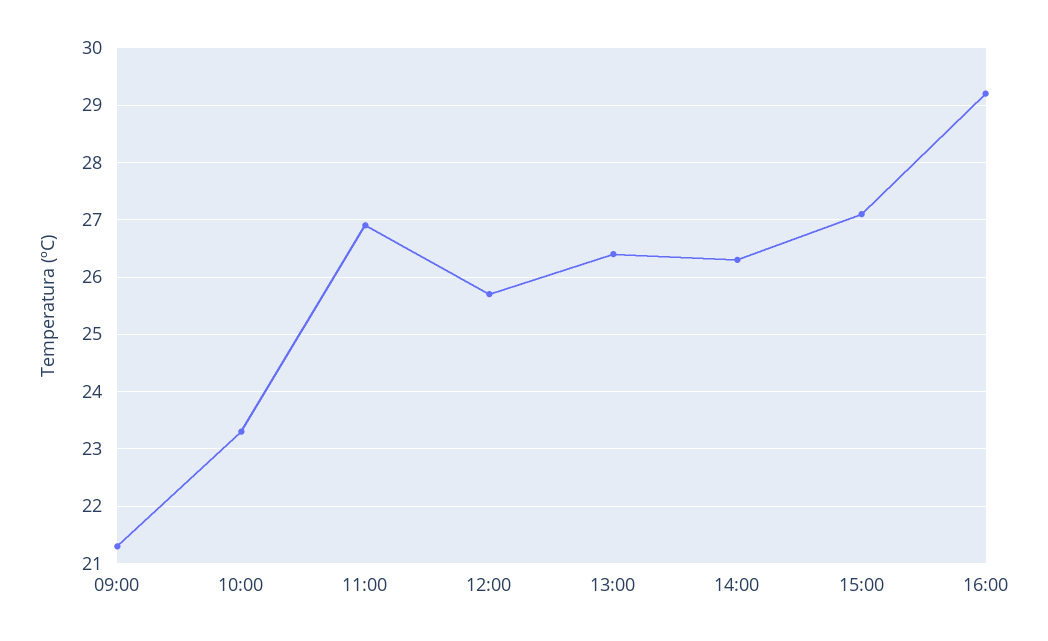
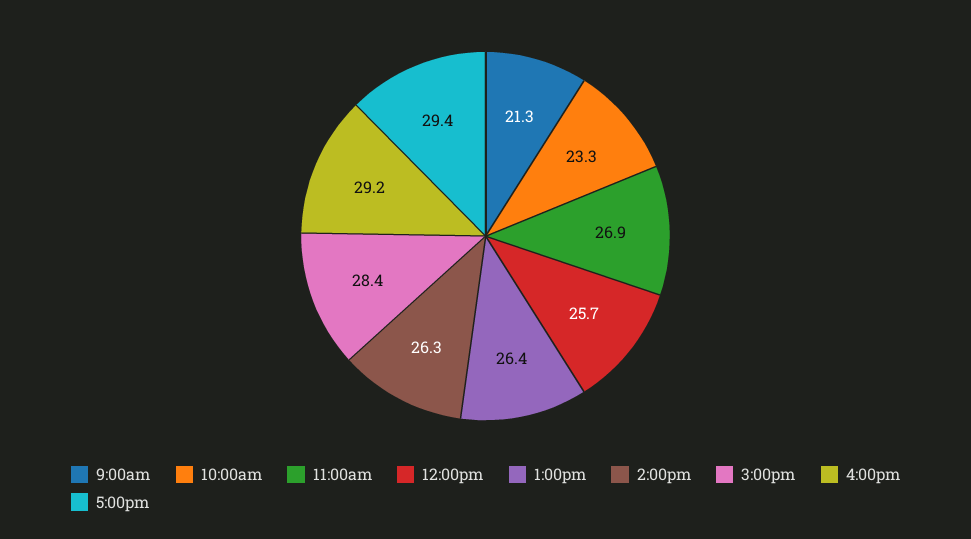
15:00: 27 -> 28.4
5:00pm: none -> 29.4

